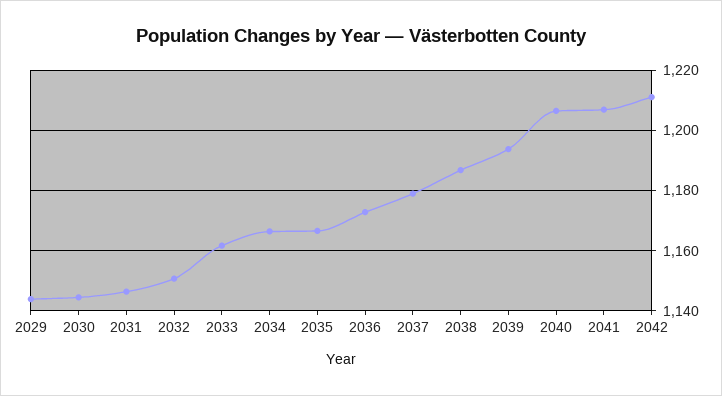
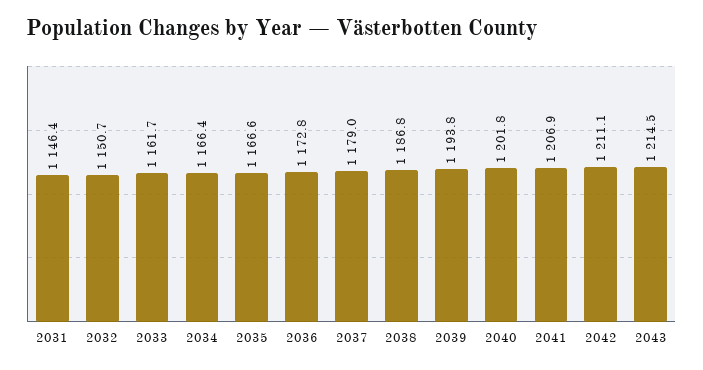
2029: 1144 -> none
2030: 1144 -> none
2040: 1206 -> 1201.8
2043: none -> 1214.5

